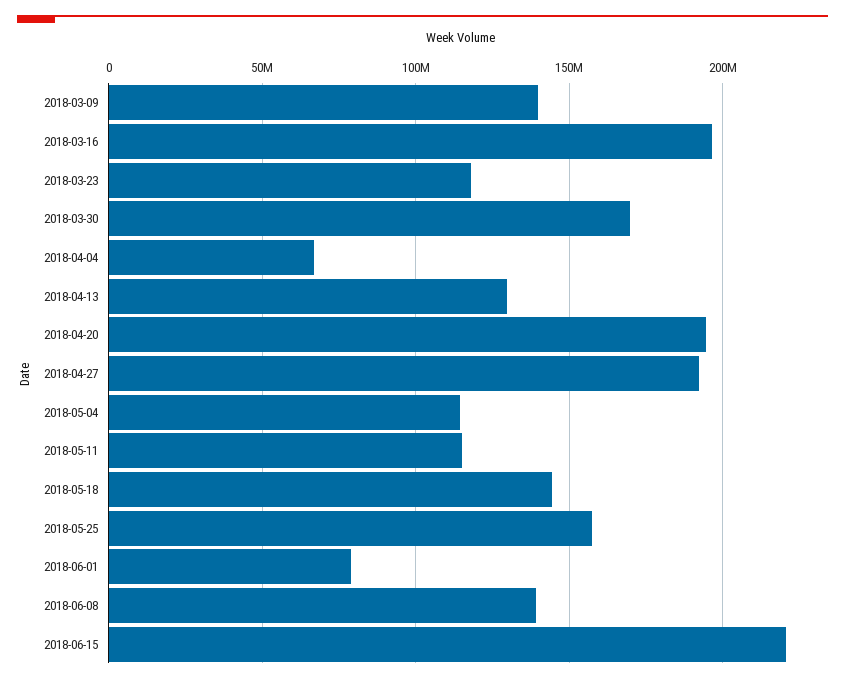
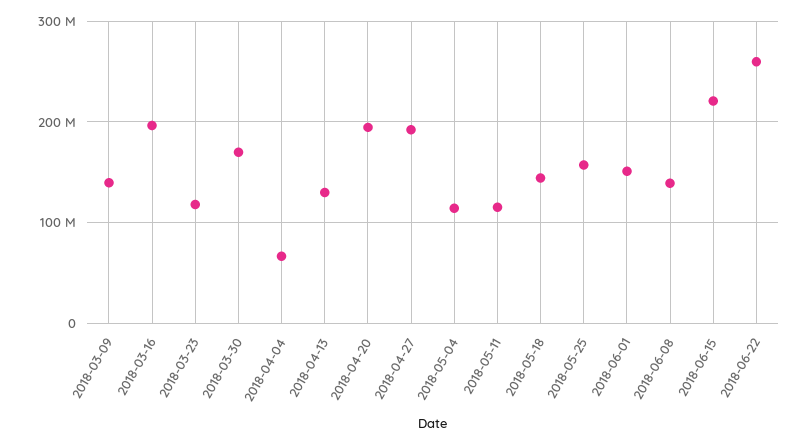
2018-06-01: 80000000 -> 150000000
2018-06-22: none -> 260000000

